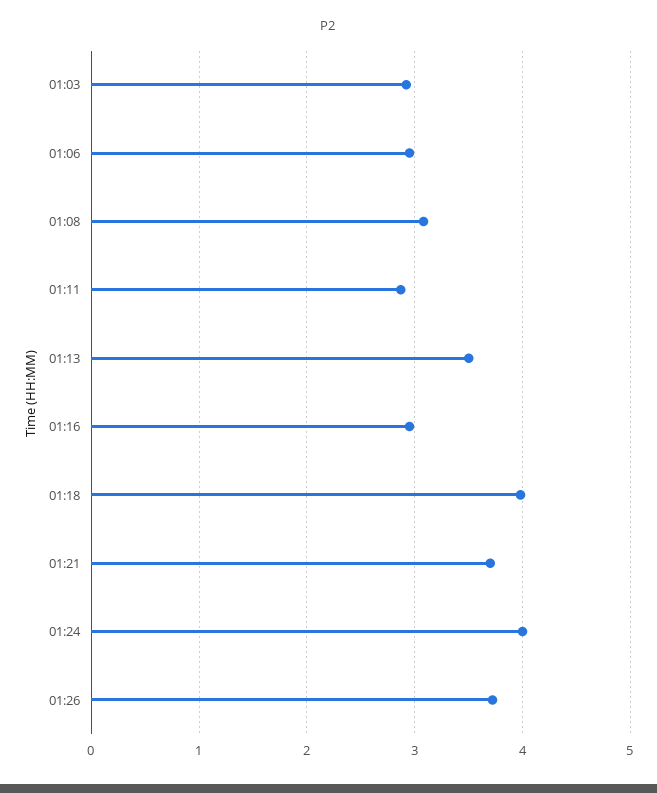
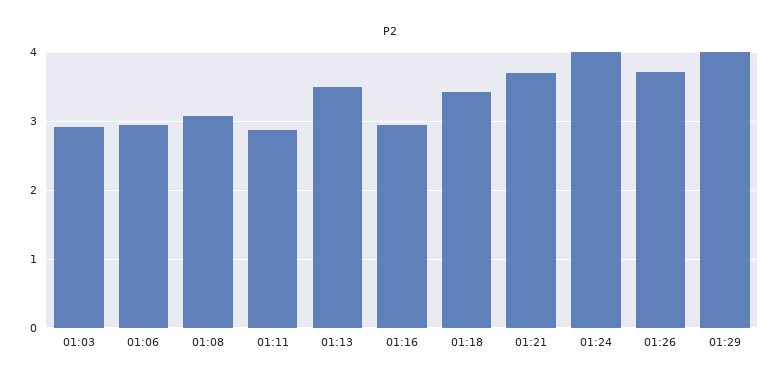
01:18: 4 -> 3.4
01:29: none -> 4

